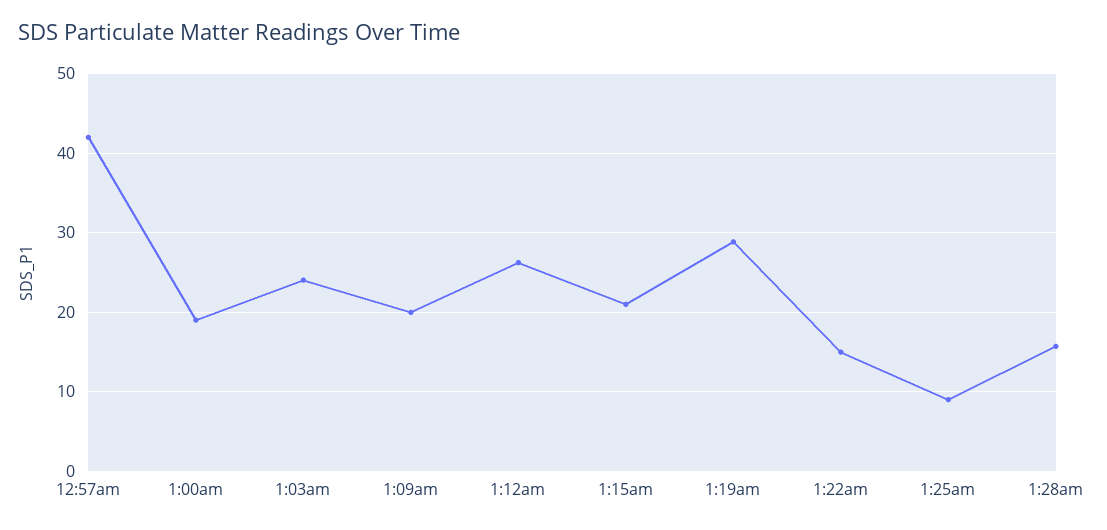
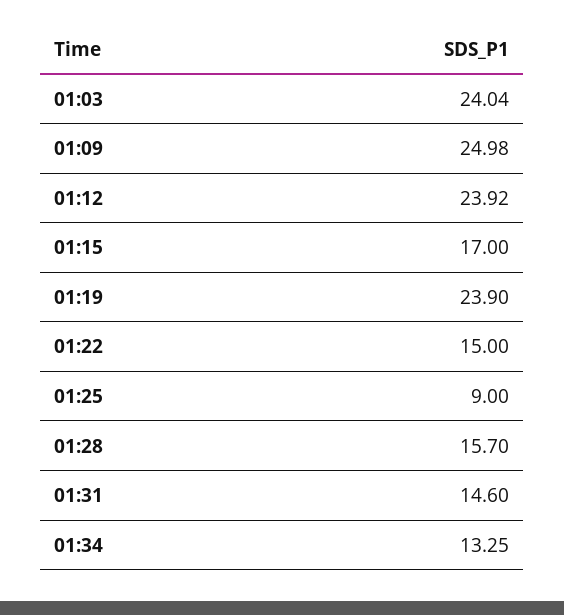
12:57am: 42 -> none
1:00am: 19 -> none
1:09am: 20 -> 24.98
1:12am: 26 -> 23.92
1:15am: 21 -> 17
1:19am: 29 -> 23.9
01:31: none -> 14.6
01:34: none -> 13.25

